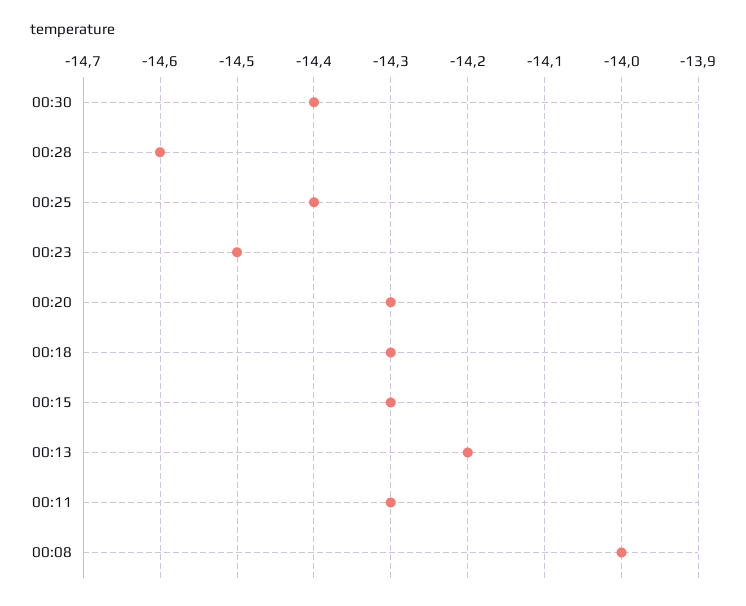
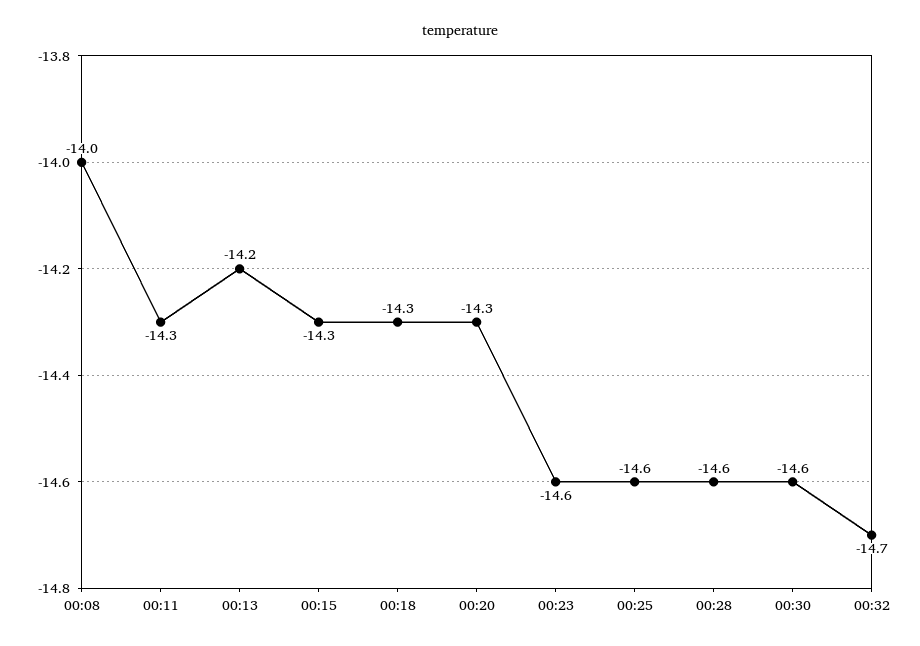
00:30: -14.4 -> -14.6
00:25: -14.4 -> -14.6
00:23: -14.5 -> -14.6
00:32: none -> -14.7

